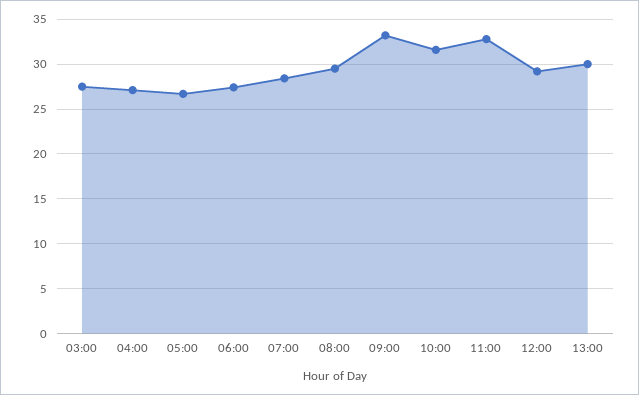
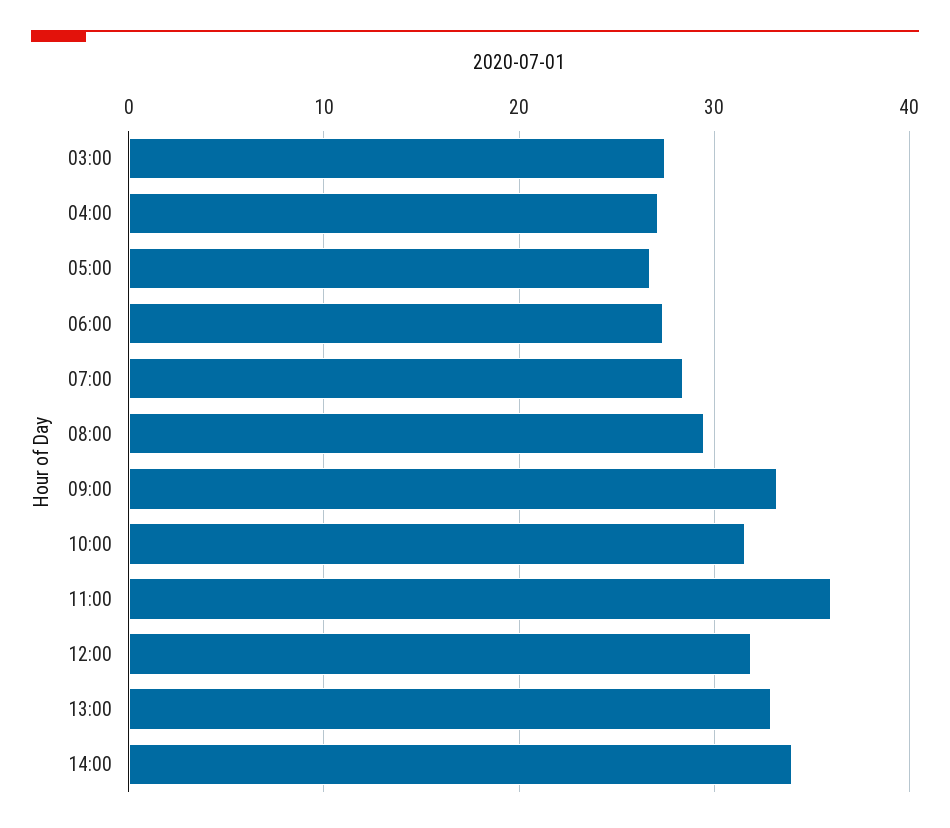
11:00: 33 -> 36
12:00: 29 -> 32
13:00: 30 -> 33
14:00: none -> 34

